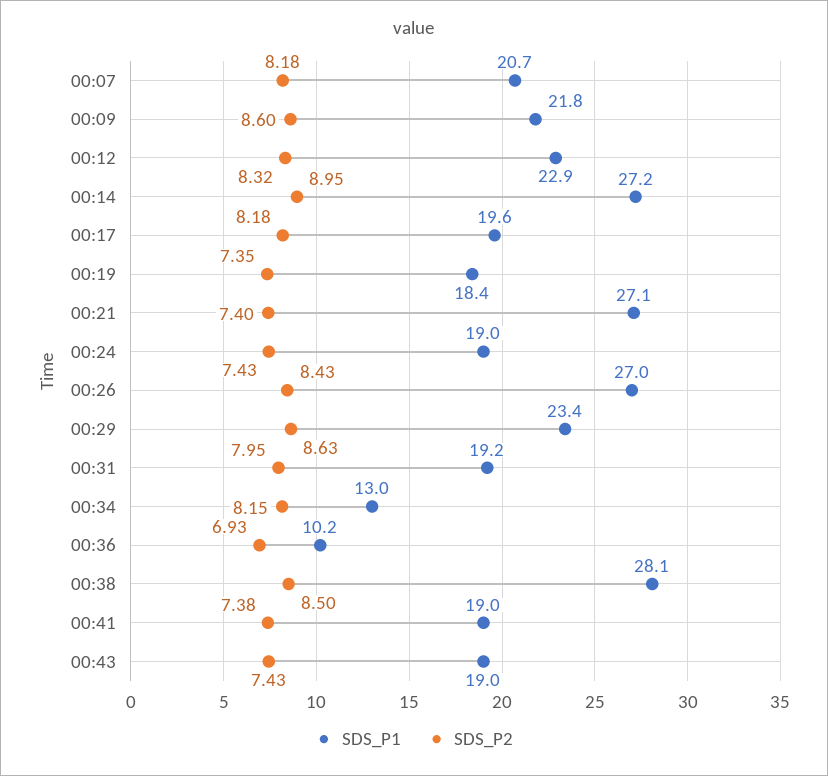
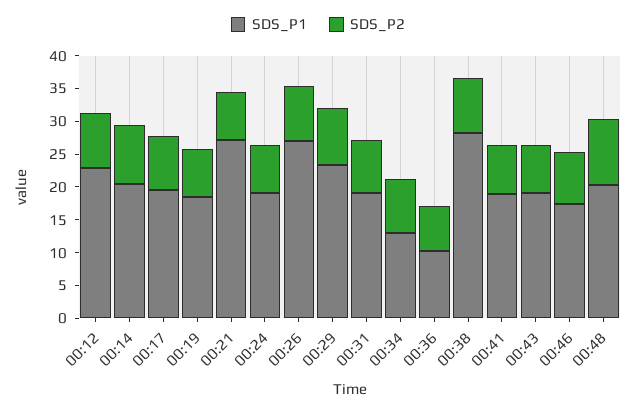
SDS_P1, 00:07: 20.7 -> none
SDS_P2, 00:07: 8.18 -> none
SDS_P1, 00:09: 21.8 -> none
SDS_P2, 00:09: 8.6 -> none
SDS_P1, 00:14: 27.2 -> 20
SDS_P1, 00:46: none -> 17.5
SDS_P2, 00:46: none -> 7.5
SDS_P1, 00:48: none -> 20
SDS_P2, 00:48: none -> 10

